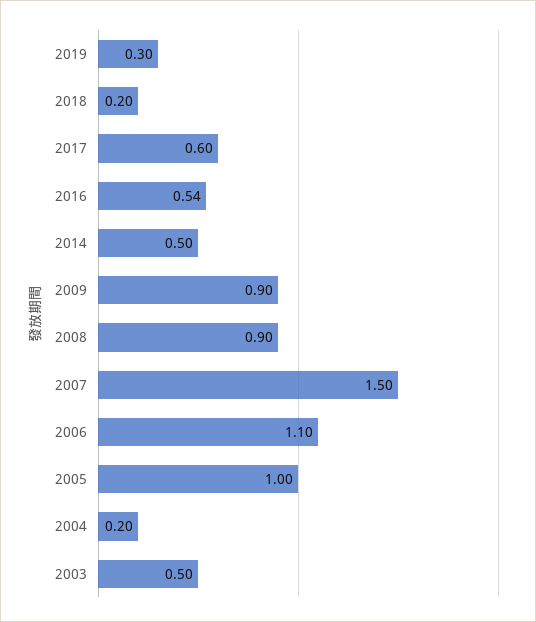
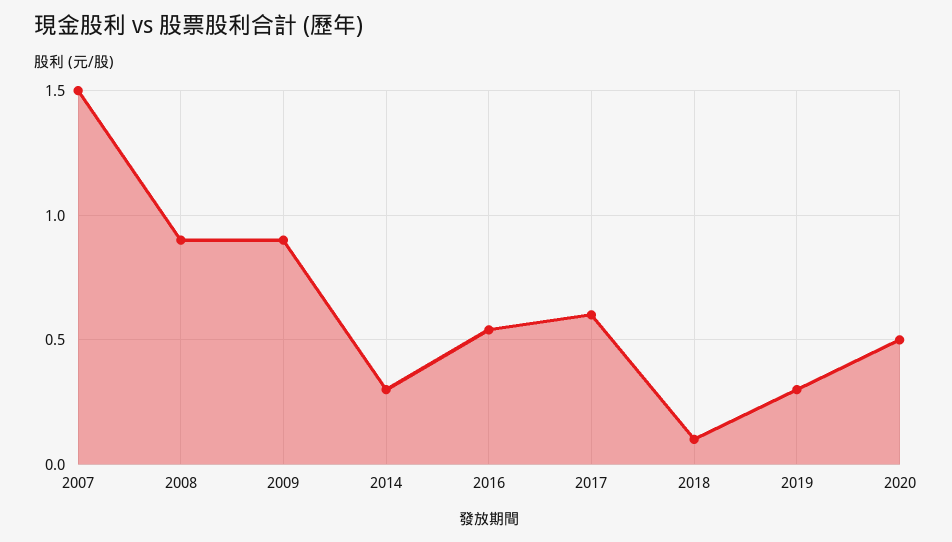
2018: 0.2 -> 0.1
2014: 0.5 -> 0.3
2006: 1.1 -> none
2005: 1 -> none
2004: 0.2 -> none
2003: 0.5 -> none
2020: none -> 0.5

